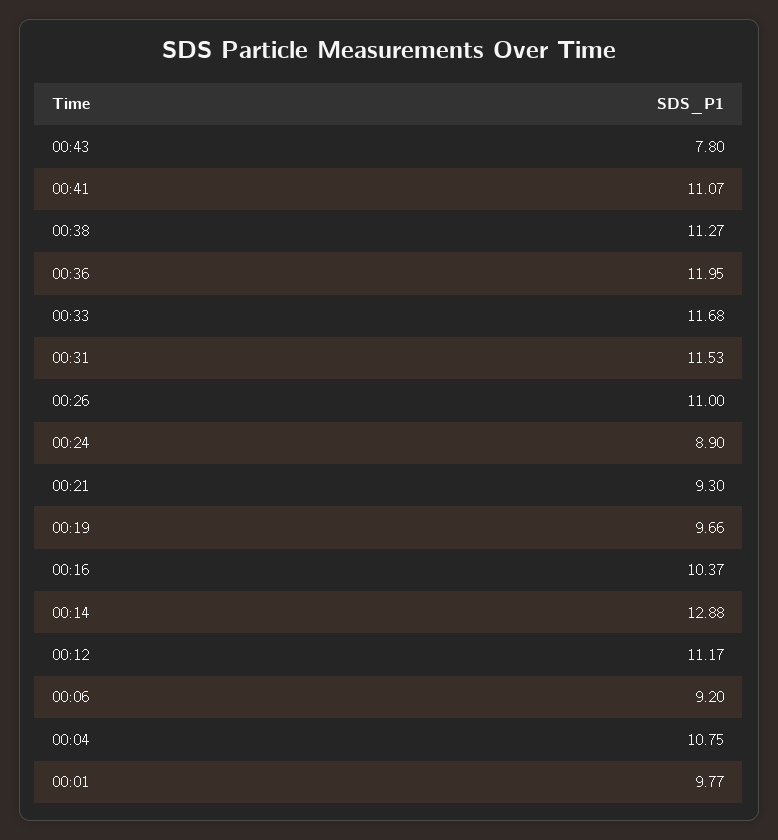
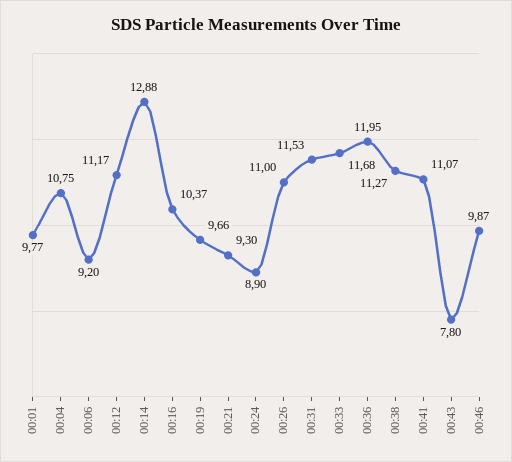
00:46: none -> 9.87

